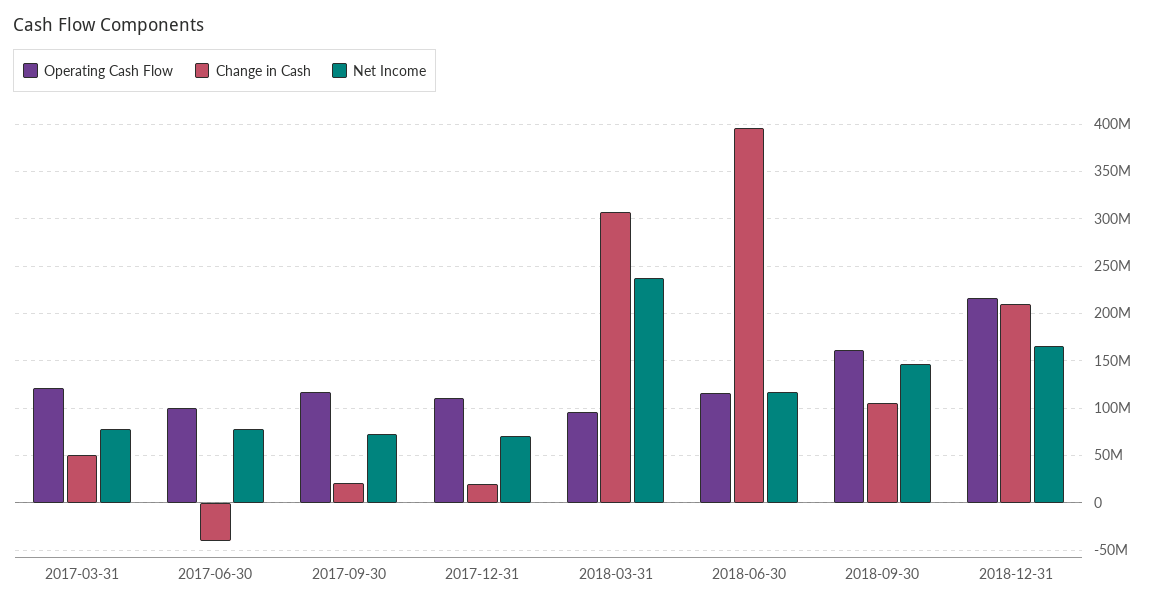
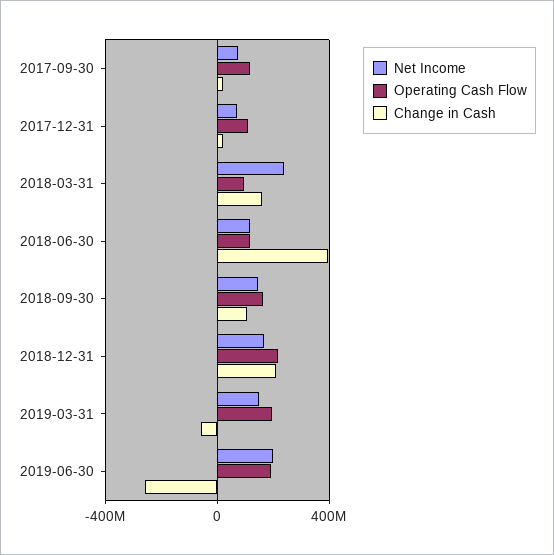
Operating Cash Flow, 2017-03-31: 120000000 -> none
Change in Cash, 2017-03-31: 50000000 -> none
Net Income, 2017-03-31: 80000000 -> none
Operating Cash Flow, 2017-06-30: 100000000 -> none
Change in Cash, 2017-06-30: -40000000 -> none
Net Income, 2017-06-30: 80000000 -> none
Change in Cash, 2018-03-31: 310000000 -> 150000000
Net Income, 2019-03-31: none -> 150000000
Operating Cash Flow, 2019-03-31: none -> 200000000
Change in Cash, 2019-03-31: none -> -50000000
Net Income, 2019-06-30: none -> 200000000
Operating Cash Flow, 2019-06-30: none -> 200000000
Change in Cash, 2019-06-30: none -> -250000000

